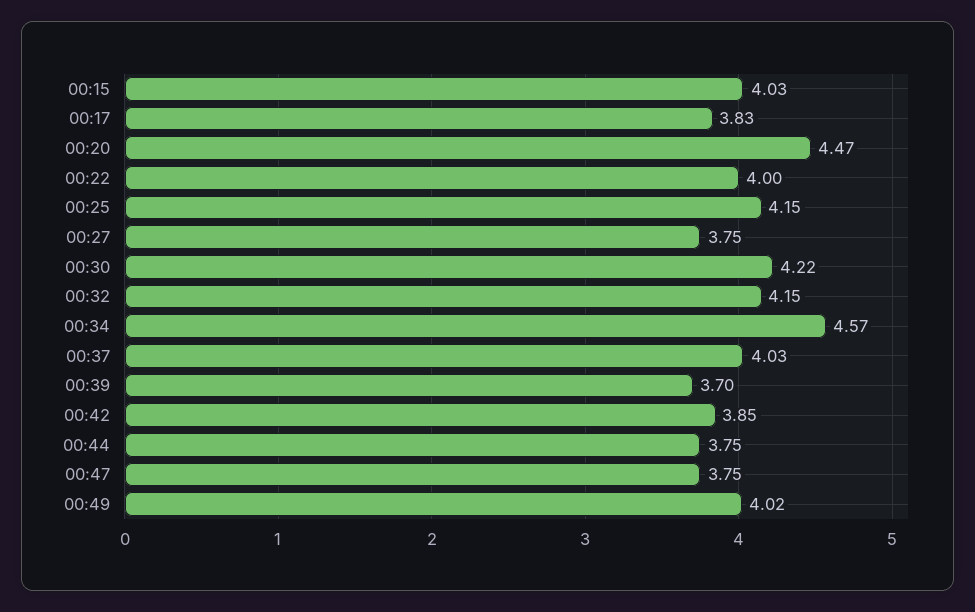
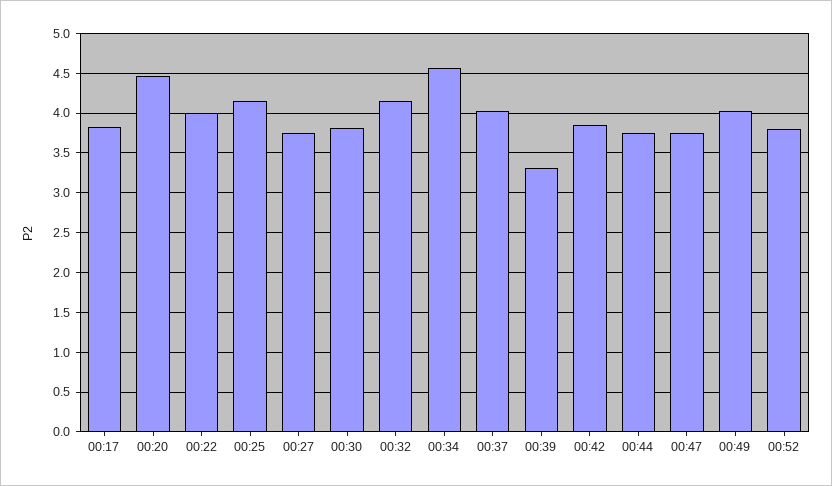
00:15: 4.03 -> none
00:30: 4.22 -> 3.8
00:39: 3.7 -> 3.3
00:52: none -> 3.8

